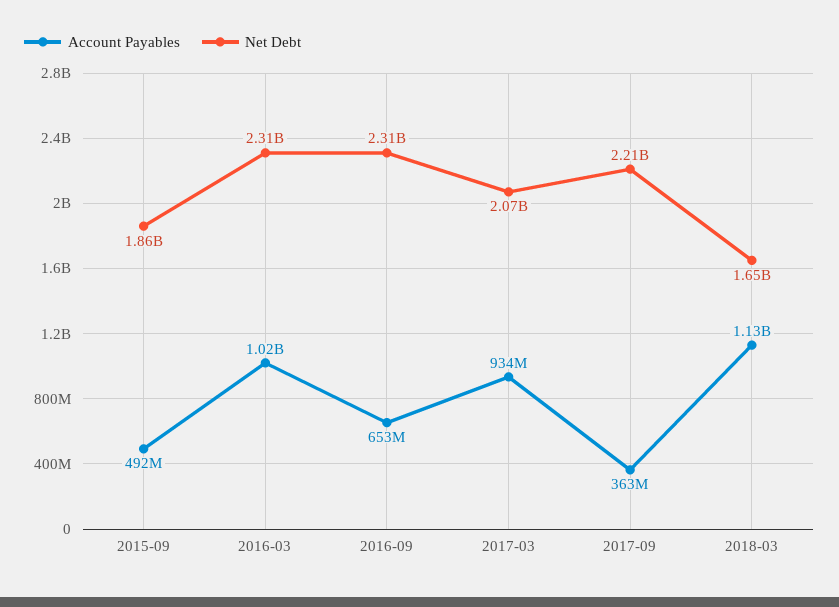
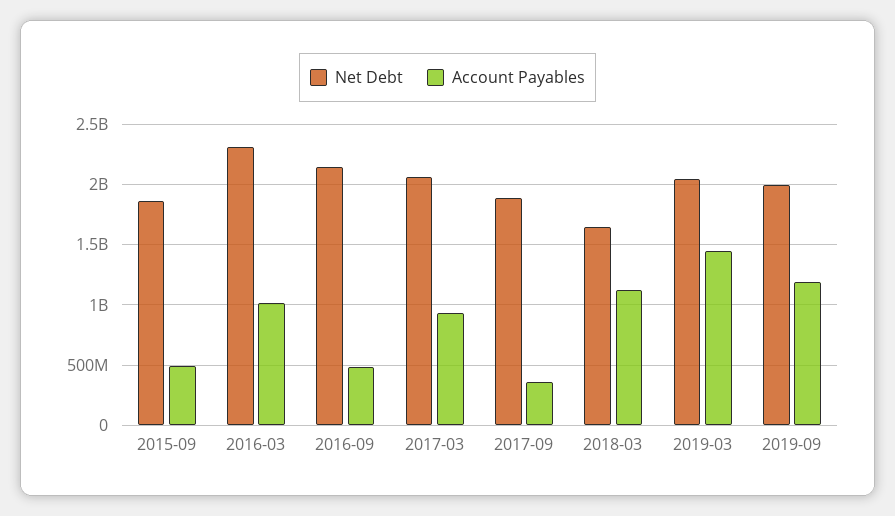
Account Payables, 2016-09: 653000000 -> 500000000
Net Debt, 2016-09: 2310000000 -> 2150000000
Net Debt, 2017-09: 2210000000 -> 1900000000
Net Debt, 2019-03: none -> 2050000000
Account Payables, 2019-03: none -> 1450000000
Net Debt, 2019-09: none -> 2000000000
Account Payables, 2019-09: none -> 1200000000

